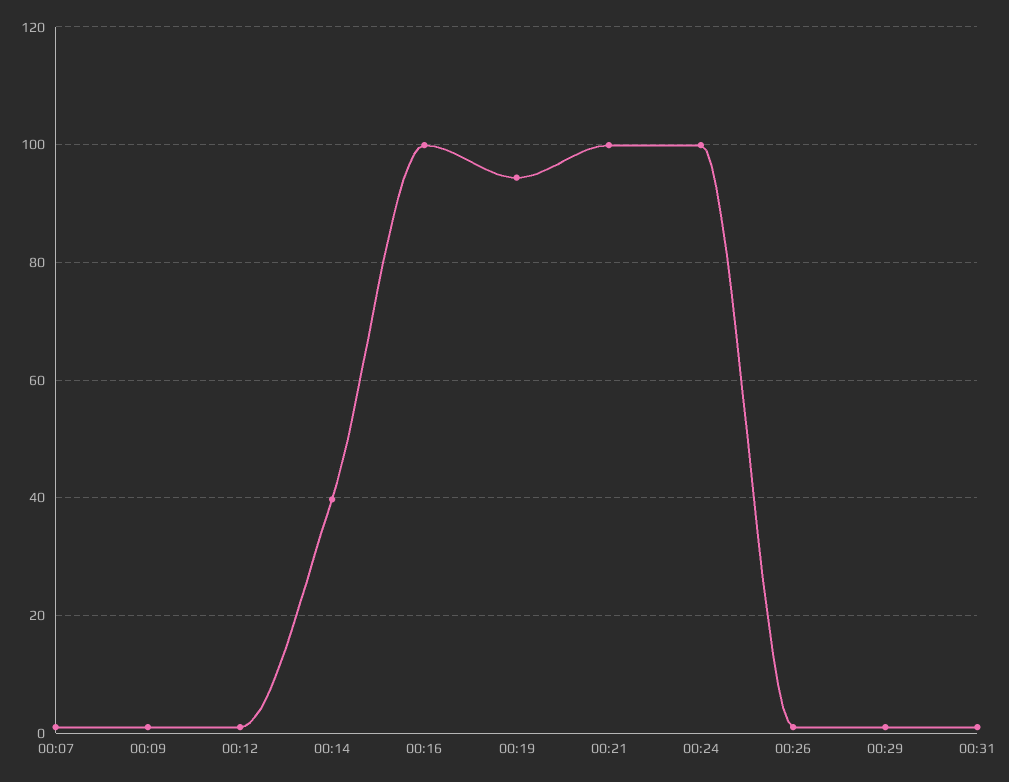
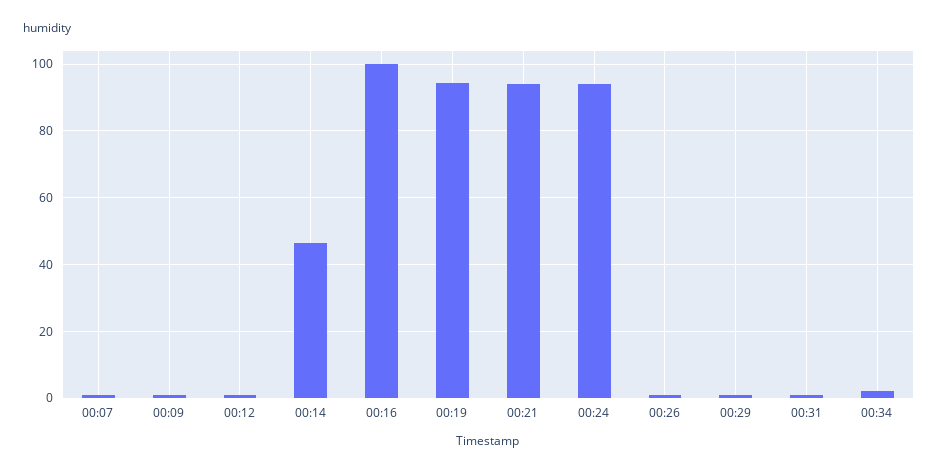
00:14: 40 -> 46
00:21: 100 -> 94
00:24: 100 -> 94
00:34: none -> 2

